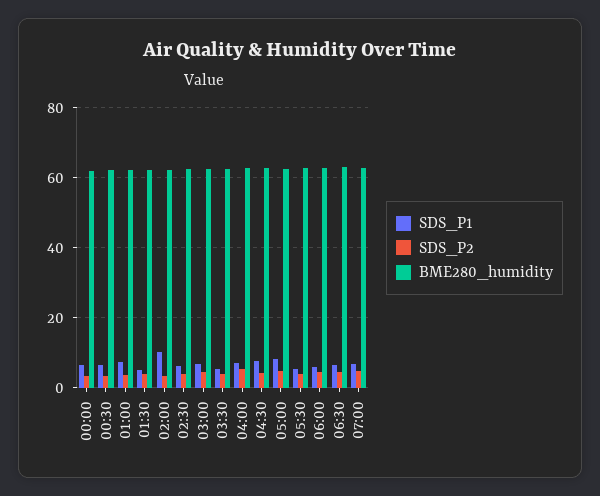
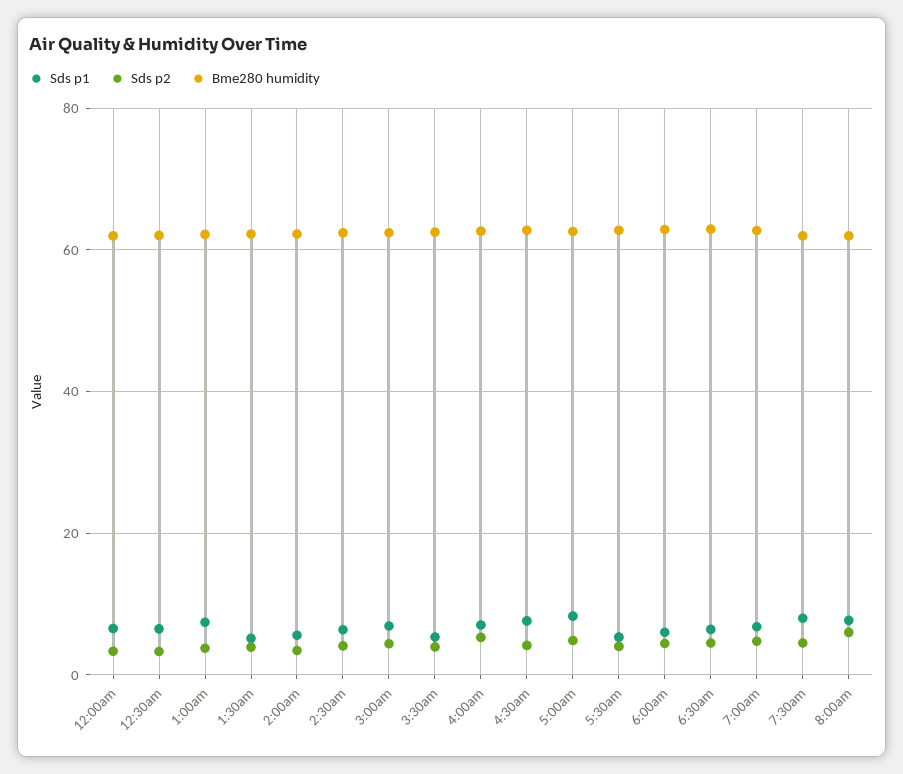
SDS_P1, 02:00: 10 -> 6
SDS_P1, 7:30am: none -> 8
SDS_P2, 7:30am: none -> 4
BME280_humidity, 7:30am: none -> 62
SDS_P1, 8:00am: none -> 8
SDS_P2, 8:00am: none -> 6
BME280_humidity, 8:00am: none -> 62

